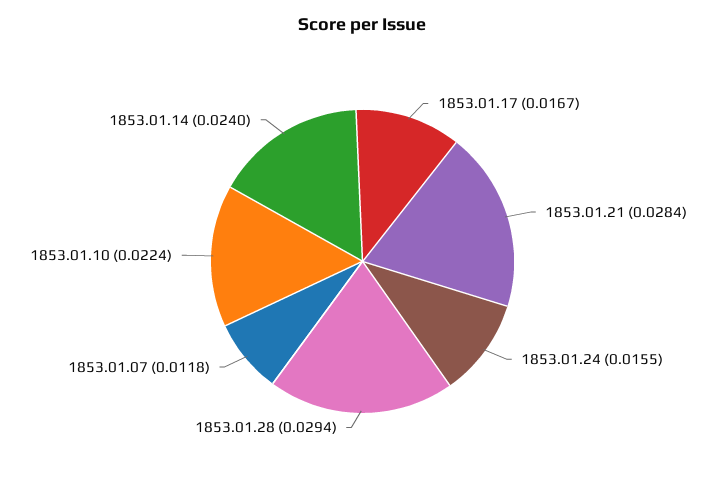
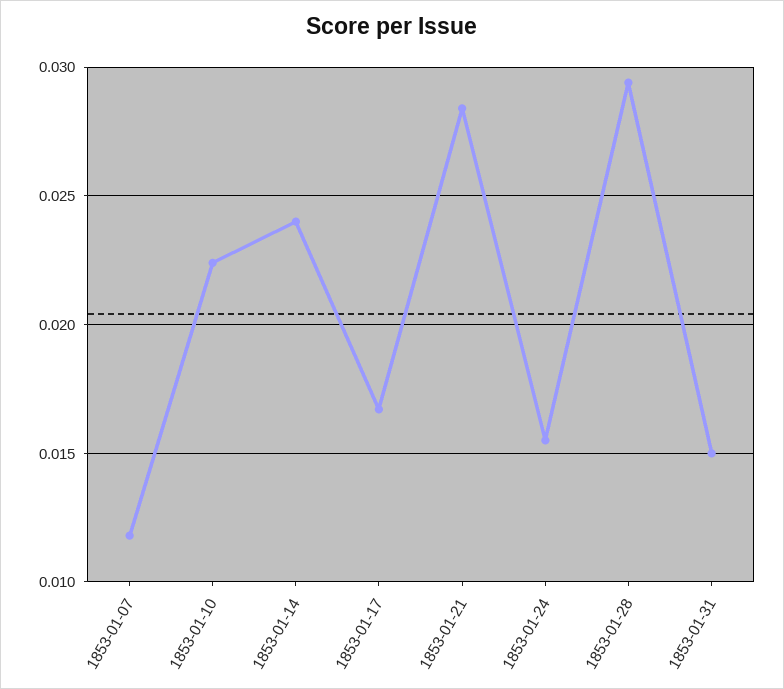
1853-01-31: none -> 0.015

